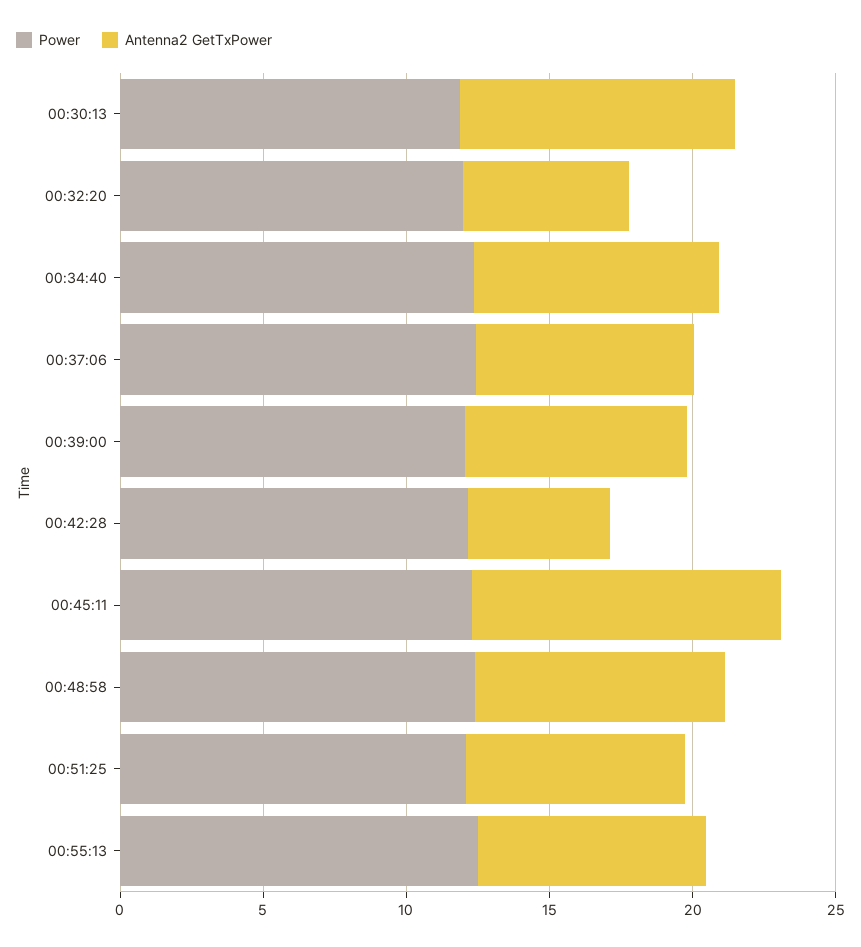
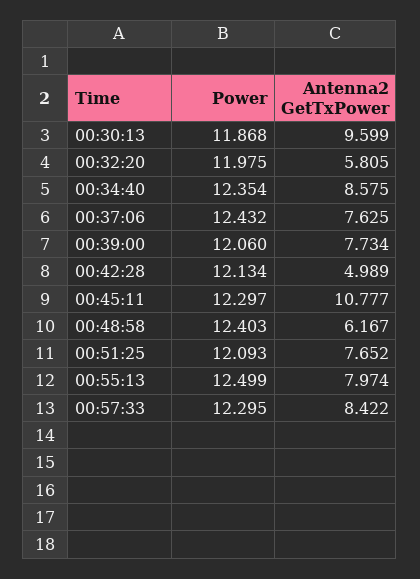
Antenna2 GetTxPower, 00:48:58: 9 -> 6.167
Power, 00:57:33: none -> 12.295
Antenna2 GetTxPower, 00:57:33: none -> 8.422

